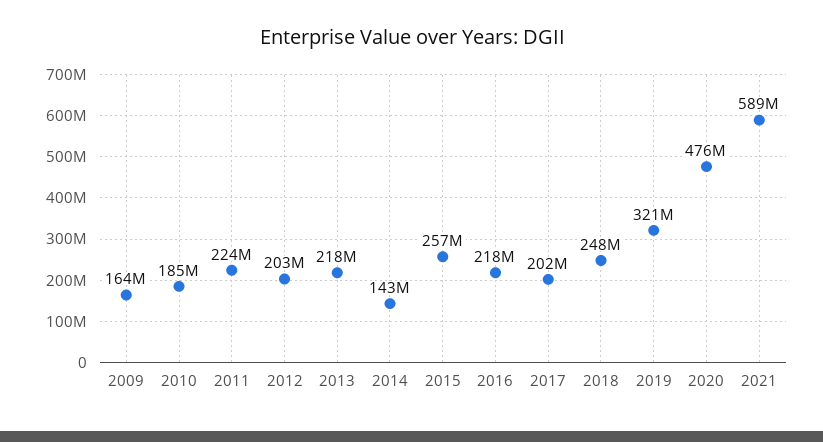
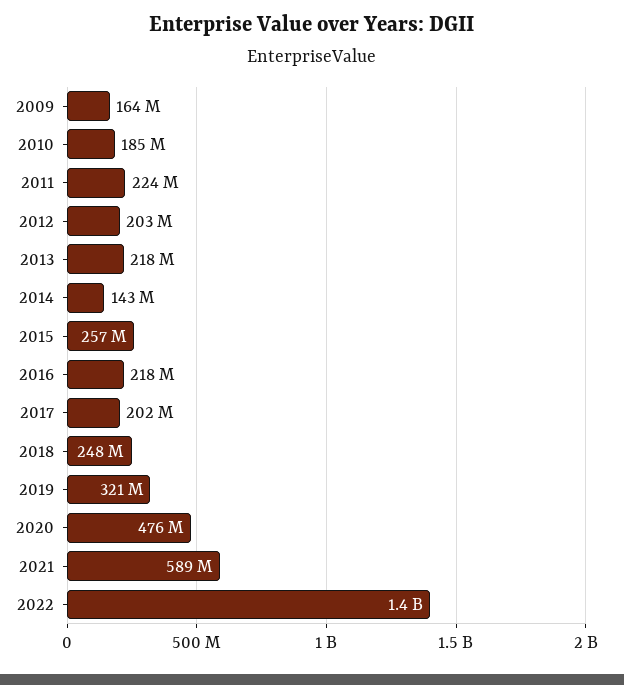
2022: none -> 1400000000

